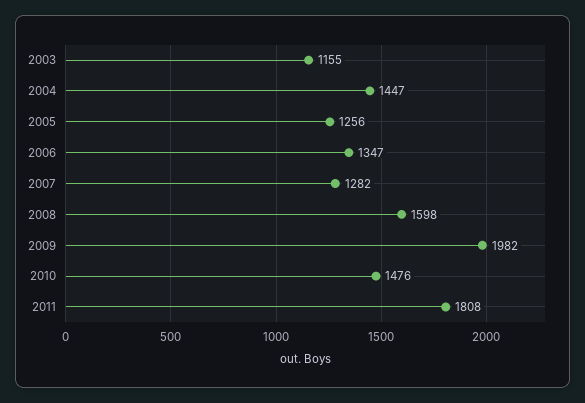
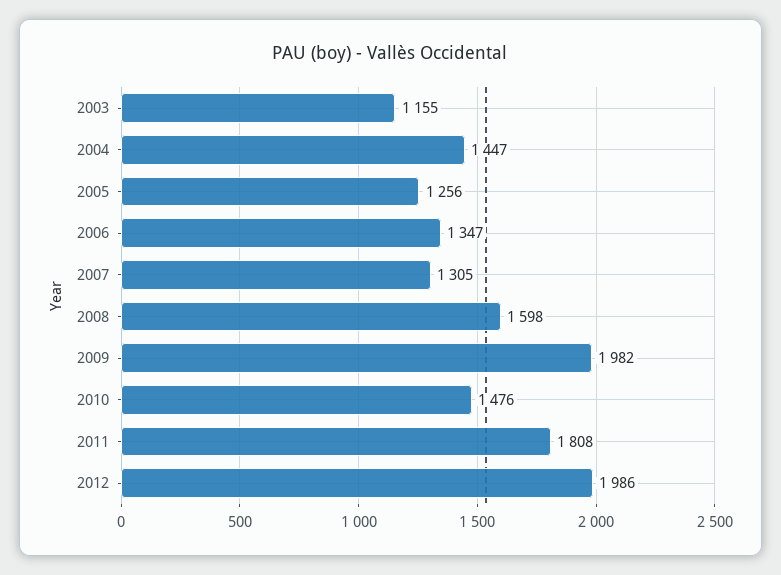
2007: 1282 -> 1305
2012: none -> 1986

